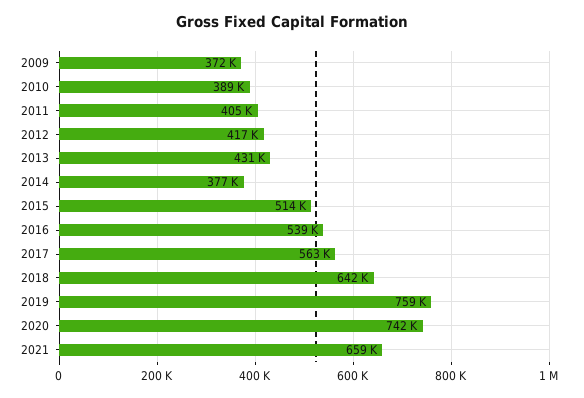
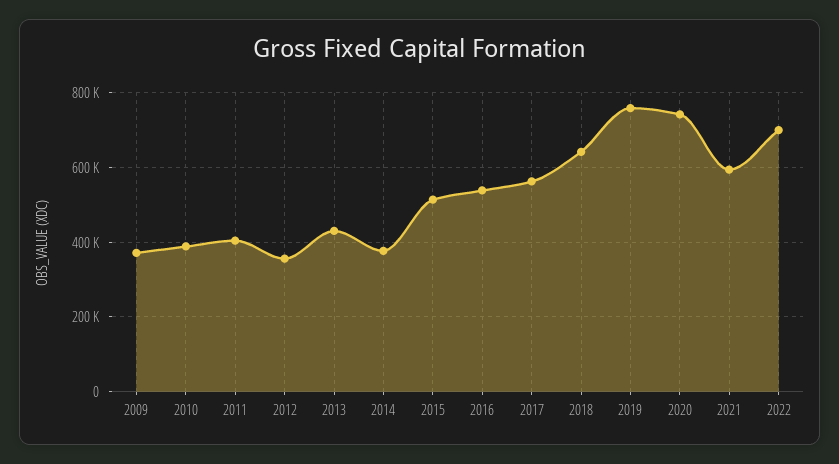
2012: 417000 -> 360000
2021: 659000 -> 600000
2022: none -> 700000

